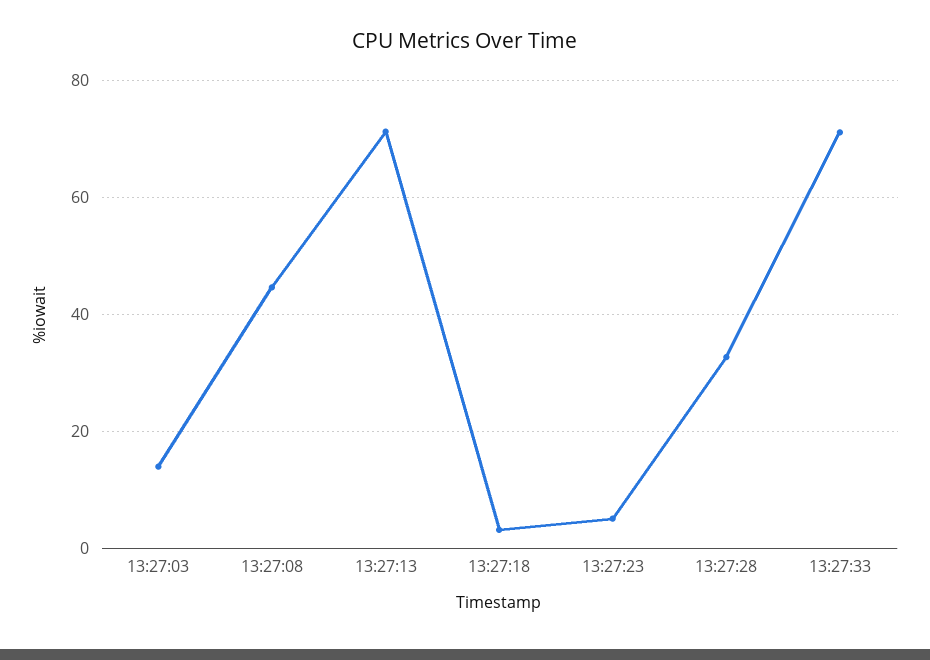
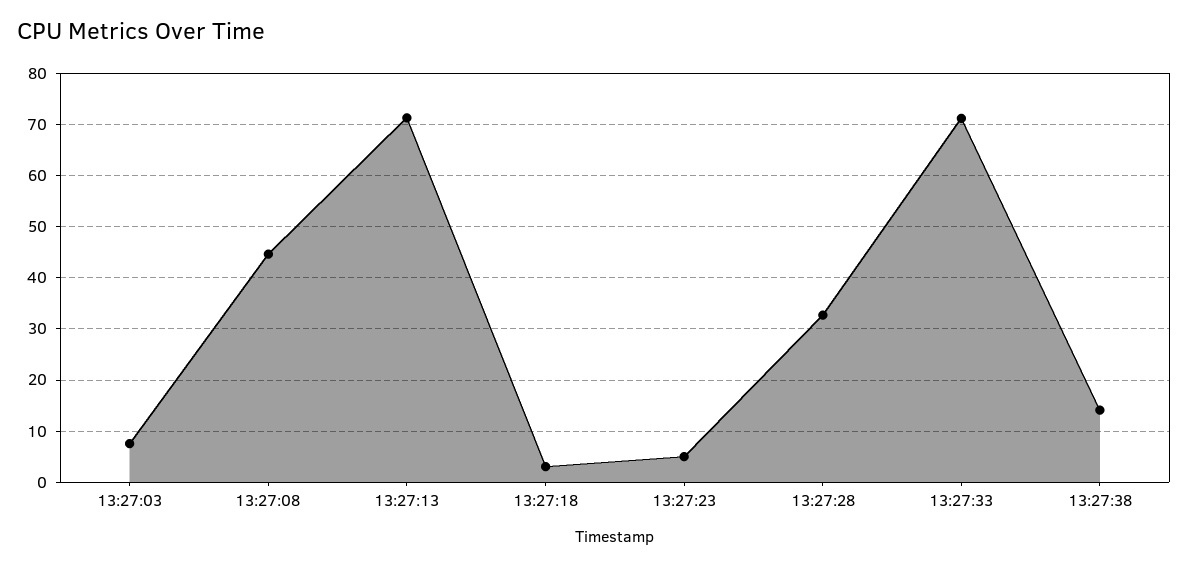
13:27:03: 14 -> 8
13:27:38: none -> 14

